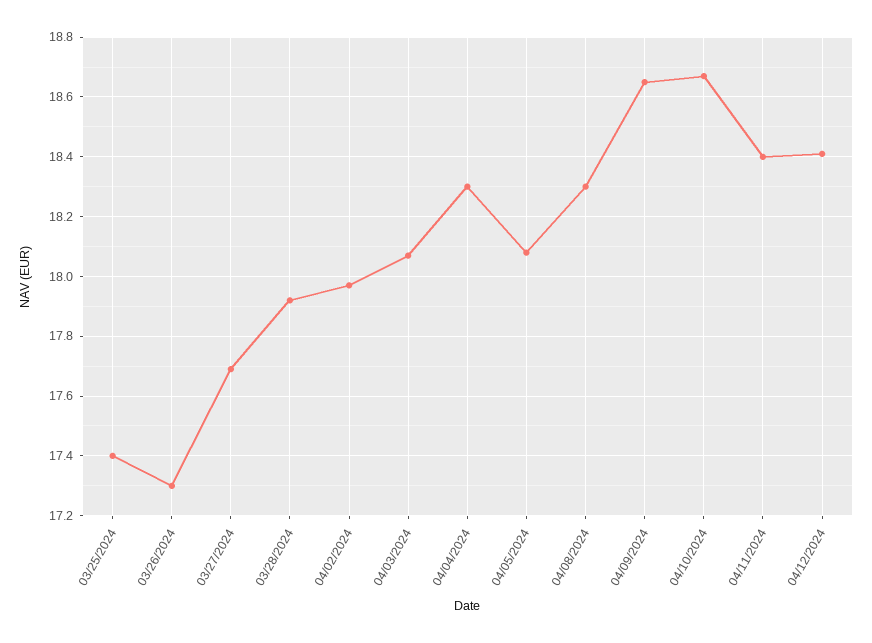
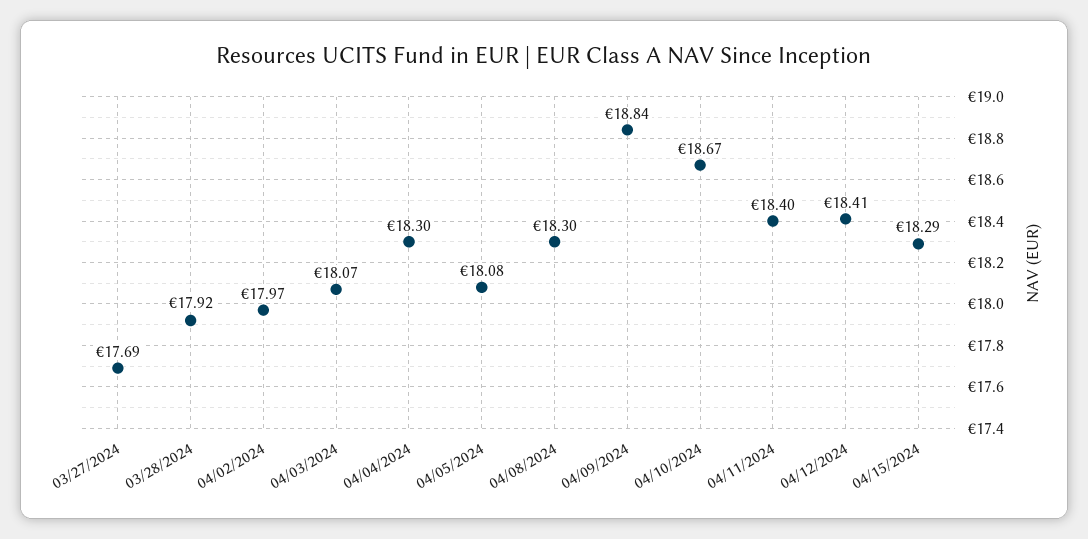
03/25/2024: 17.4 -> none
03/26/2024: 17.3 -> none
04/09/2024: 18.65 -> 18.84
04/15/2024: none -> 18.29

